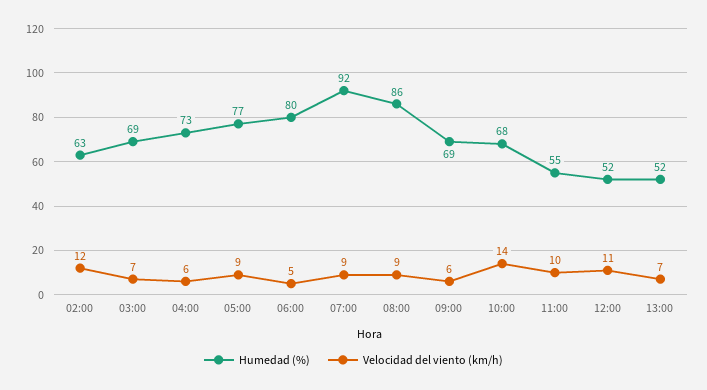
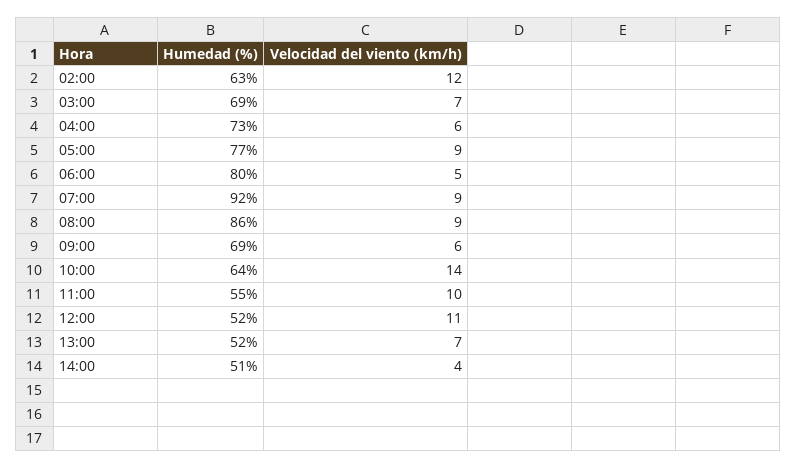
Humedad (%), 10:00: 68 -> 64
Humedad (%), 14:00: none -> 51
Velocidad del viento (km/h), 14:00: none -> 4

